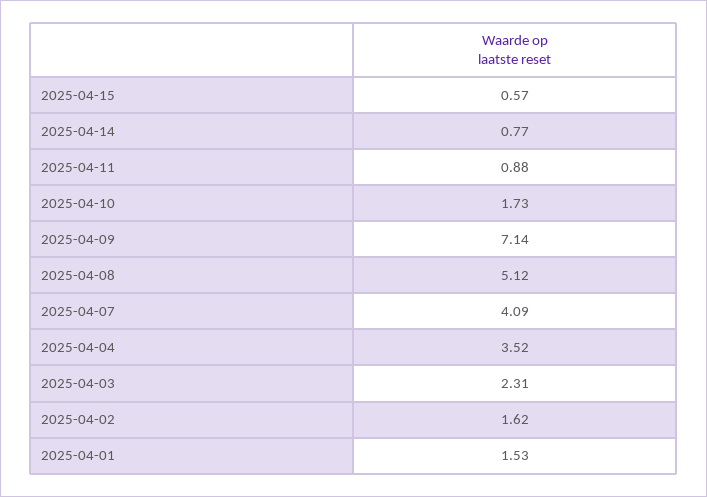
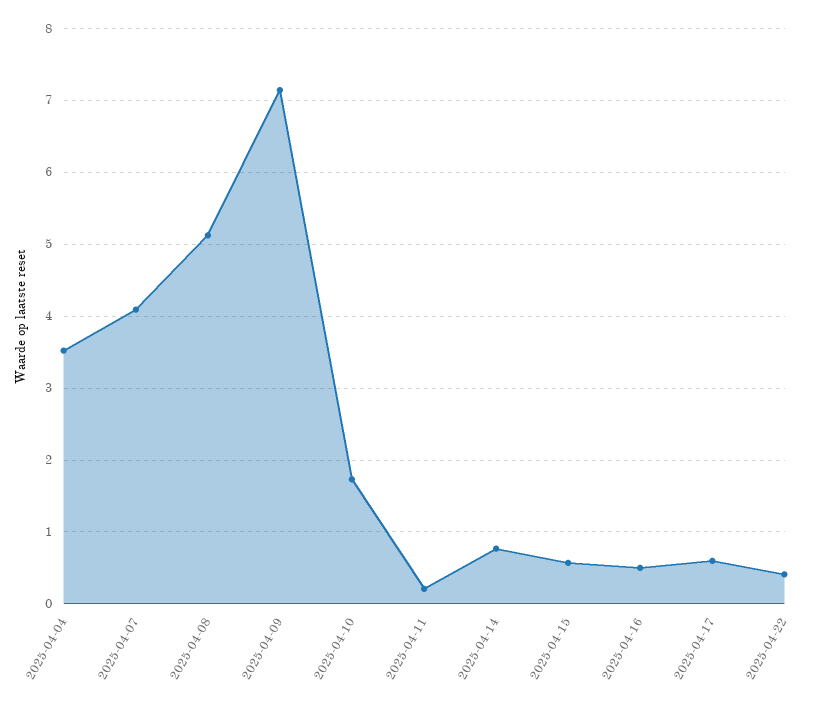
2025-04-11: 0.88 -> 0.2
2025-04-03: 2.31 -> none
2025-04-02: 1.62 -> none
2025-04-01: 1.53 -> none
2025-04-16: none -> 0.5
2025-04-17: none -> 0.6
2025-04-22: none -> 0.4

